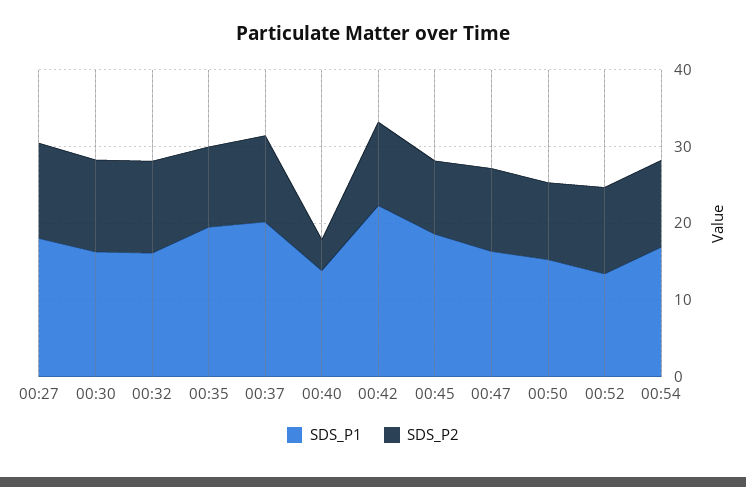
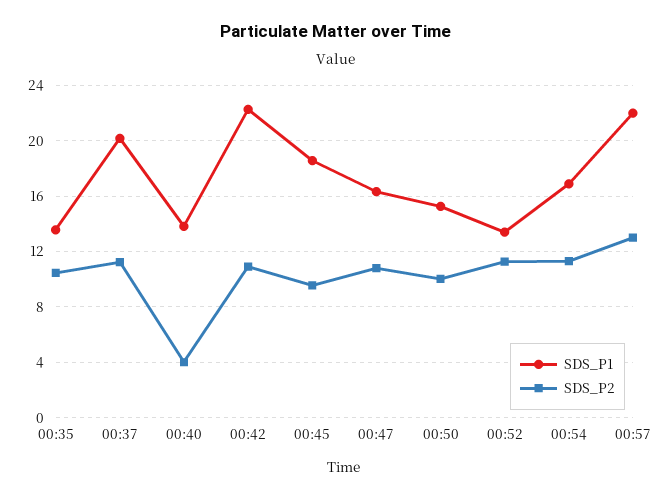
SDS_P1, 00:27: 18 -> none
SDS_P2, 00:27: 12 -> none
SDS_P1, 00:30: 16 -> none
SDS_P2, 00:30: 12 -> none
SDS_P1, 00:32: 16 -> none
SDS_P2, 00:32: 12 -> none
SDS_P1, 00:35: 20 -> 13.5
SDS_P1, 00:57: none -> 22
SDS_P2, 00:57: none -> 13

